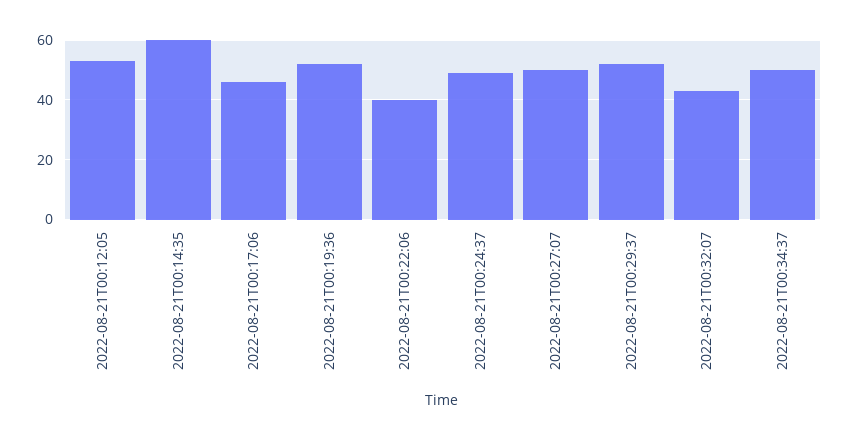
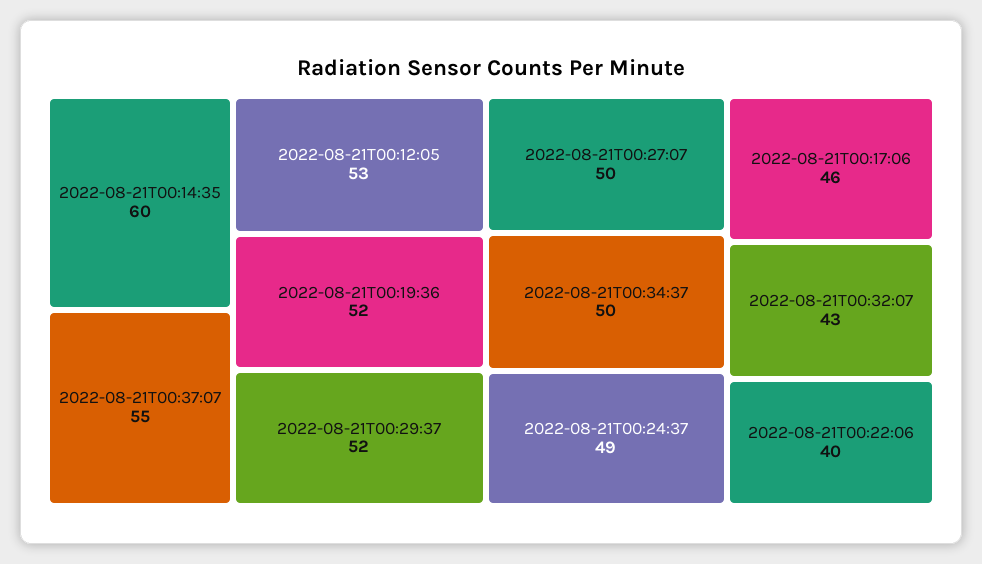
2022-08-21T00:37:07: none -> 55

